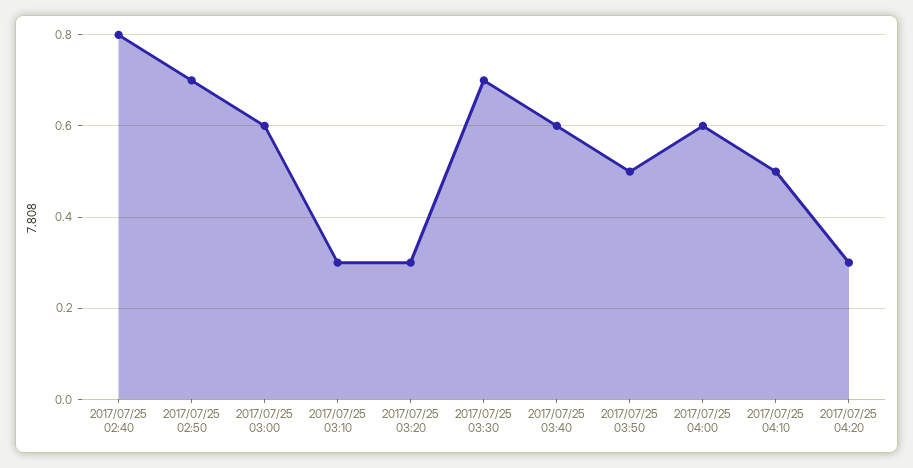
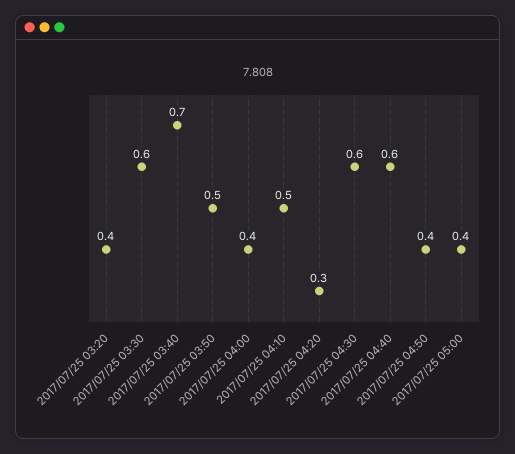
2017/07/25 02:40: 0.8 -> none
2017/07/25 02:50: 0.7 -> none
2017/07/25 03:00: 0.6 -> none
2017/07/25 03:10: 0.3 -> none
2017/07/25 03:20: 0.3 -> 0.4
2017/07/25 03:30: 0.7 -> 0.6
2017/07/25 03:40: 0.6 -> 0.7
2017/07/25 04:00: 0.6 -> 0.4
2017/07/25 04:30: none -> 0.6
2017/07/25 04:40: none -> 0.6
2017/07/25 04:50: none -> 0.4
2017/07/25 05:00: none -> 0.4

